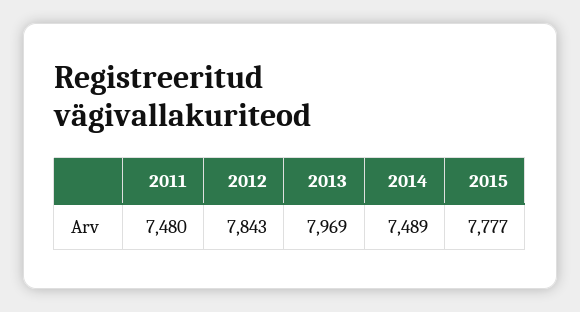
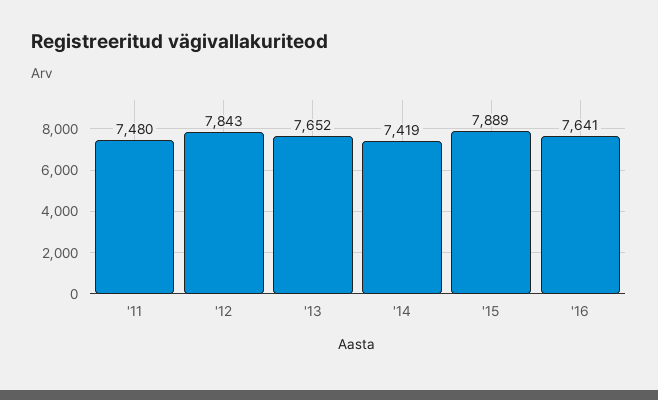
2013: 7969 -> 7652
2014: 7489 -> 7419
2015: 7777 -> 7889
'16: none -> 7641

